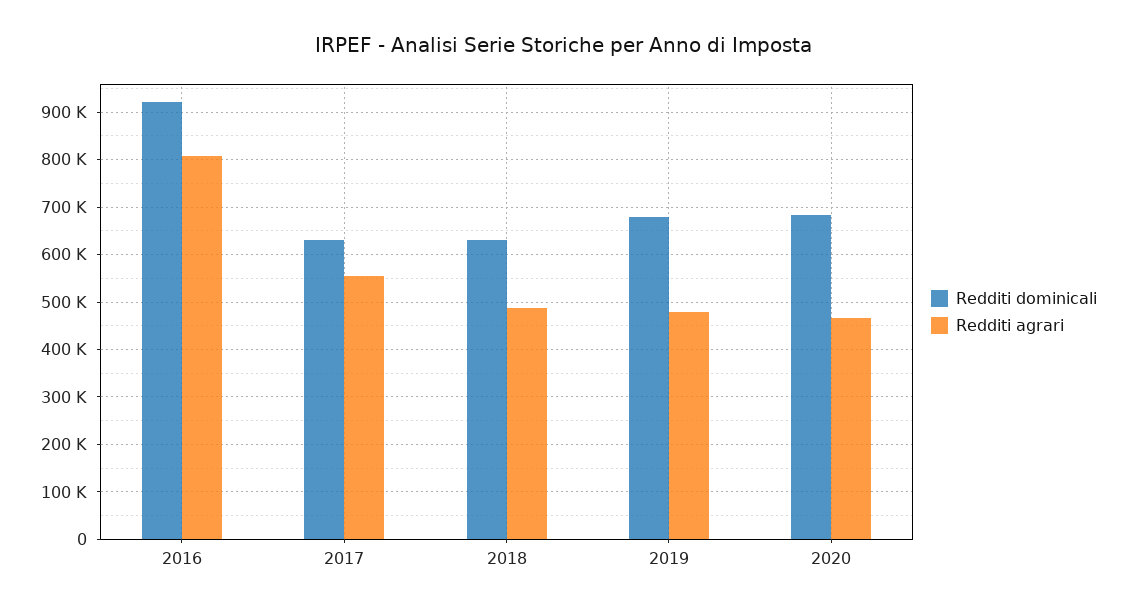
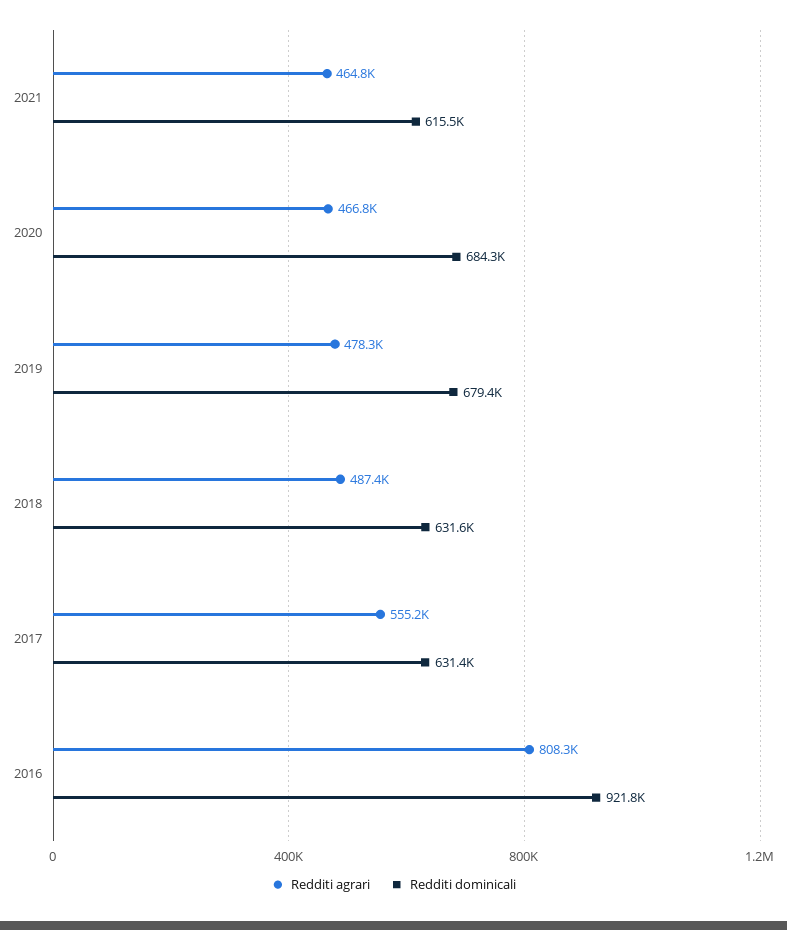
Redditi agrari, 2021: none -> 464800
Redditi dominicali, 2021: none -> 615500

